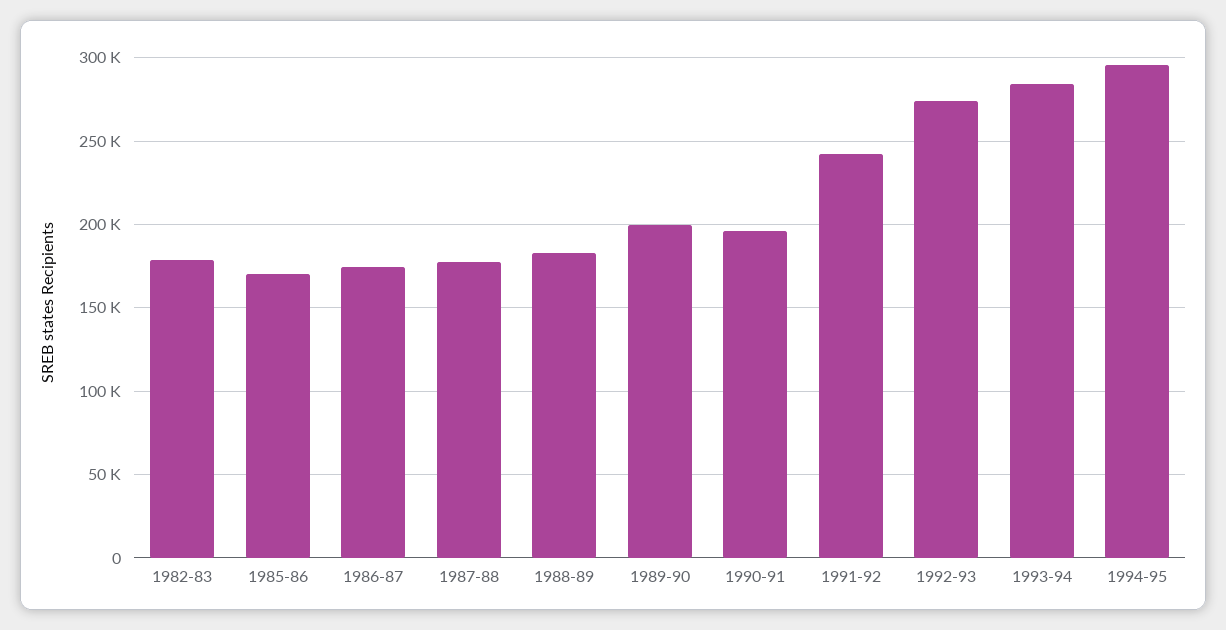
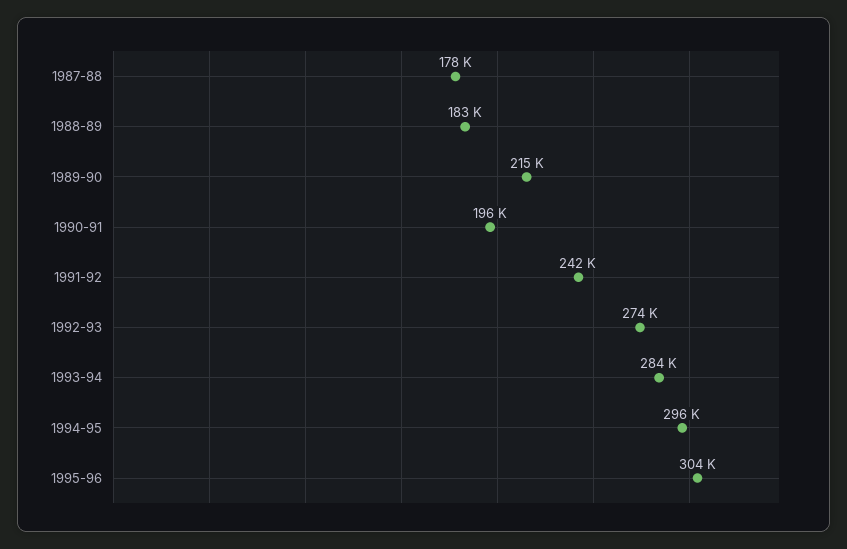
1982-83: 180000 -> none
1985-86: 170000 -> none
1986-87: 175000 -> none
1989-90: 200000 -> 215000
1995-96: none -> 304000

